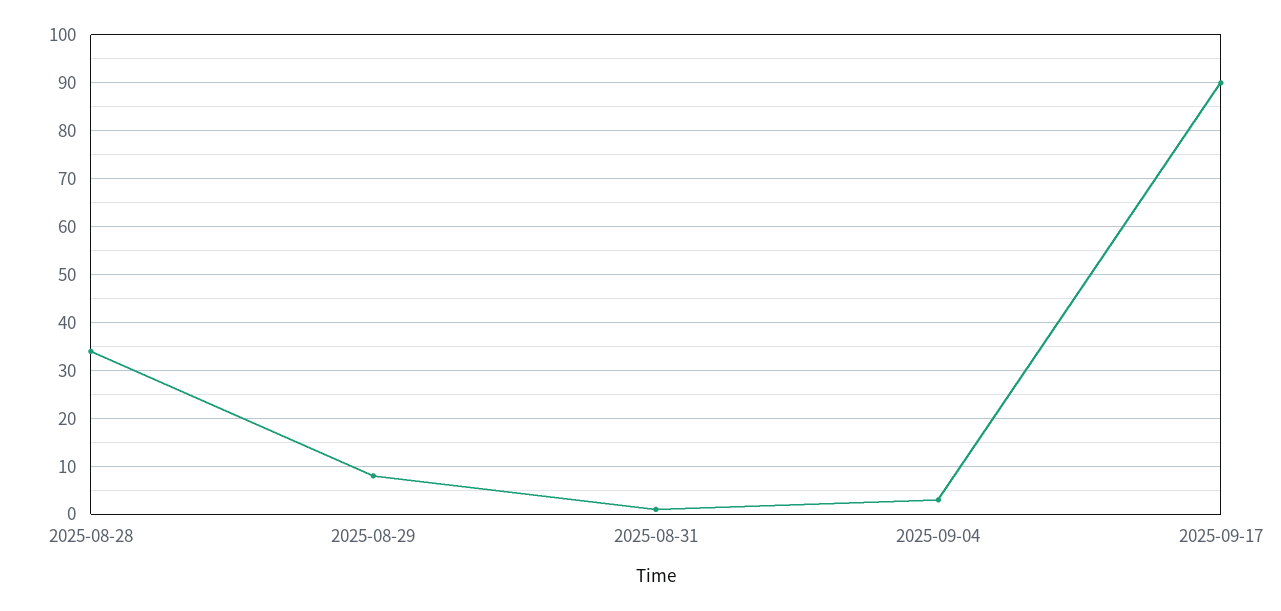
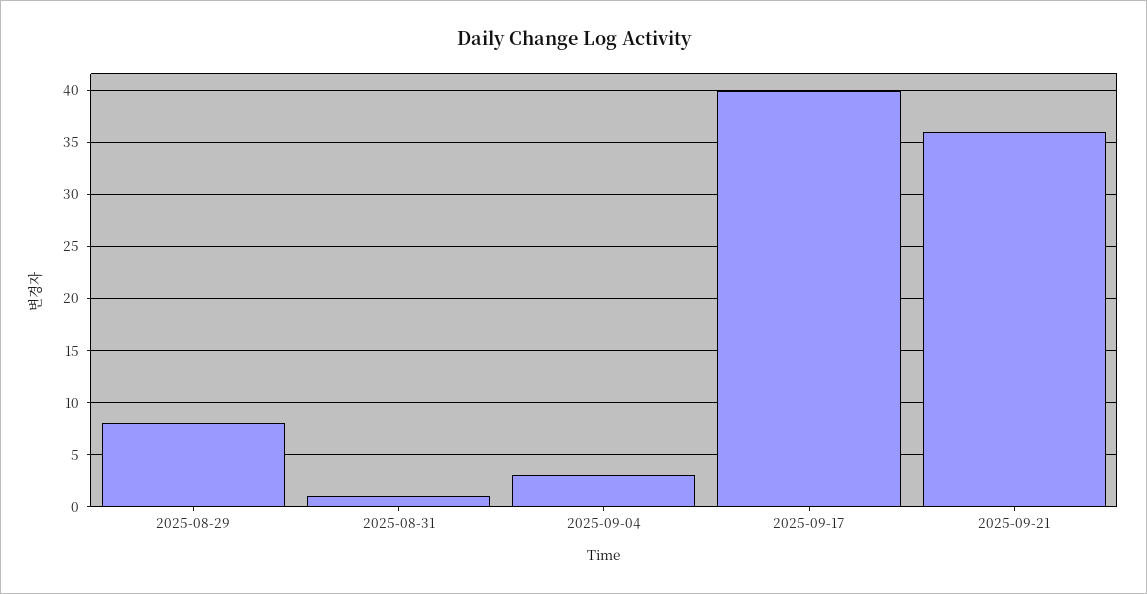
2025-08-28: 35 -> none
2025-09-17: 90 -> 40
2025-09-21: none -> 36

